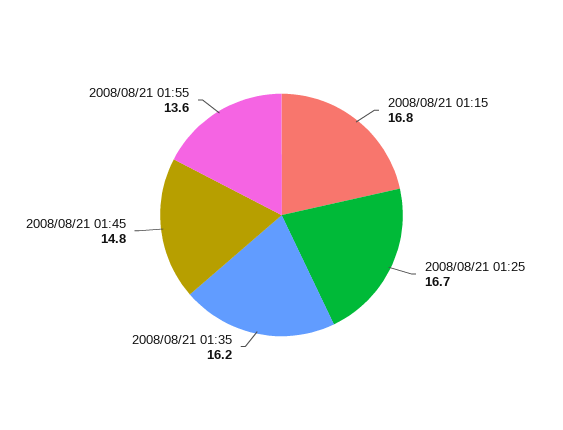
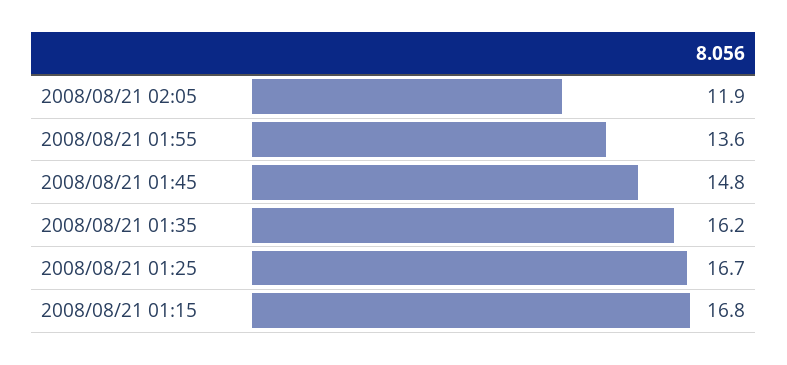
2008/08/21 02:05: none -> 11.9

